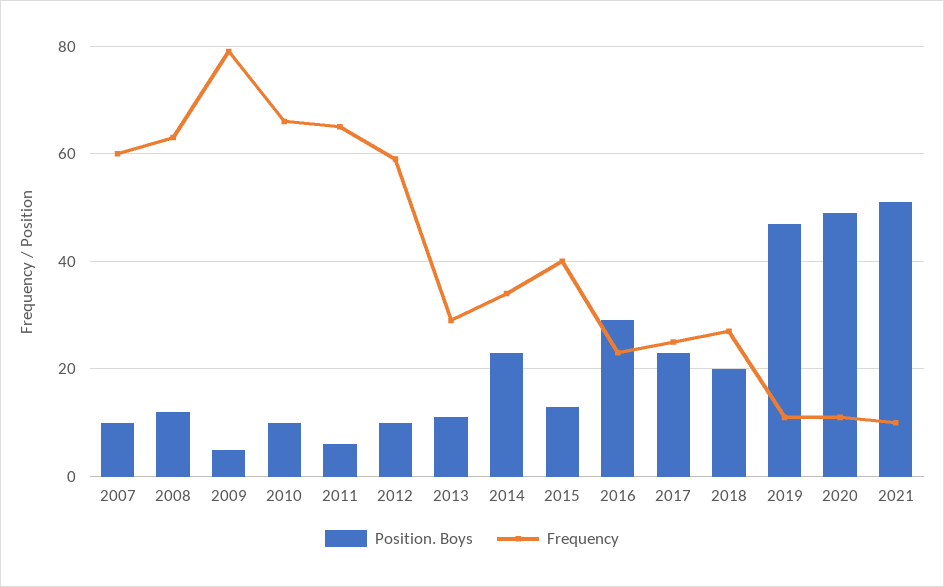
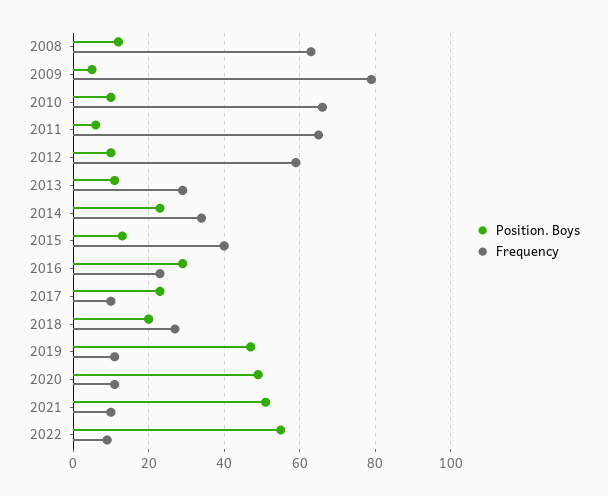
Position. Boys, 2007: 10 -> none
Frequency, 2007: 60 -> none
Frequency, 2017: 25 -> 10
Position. Boys, 2022: none -> 55
Frequency, 2022: none -> 10

